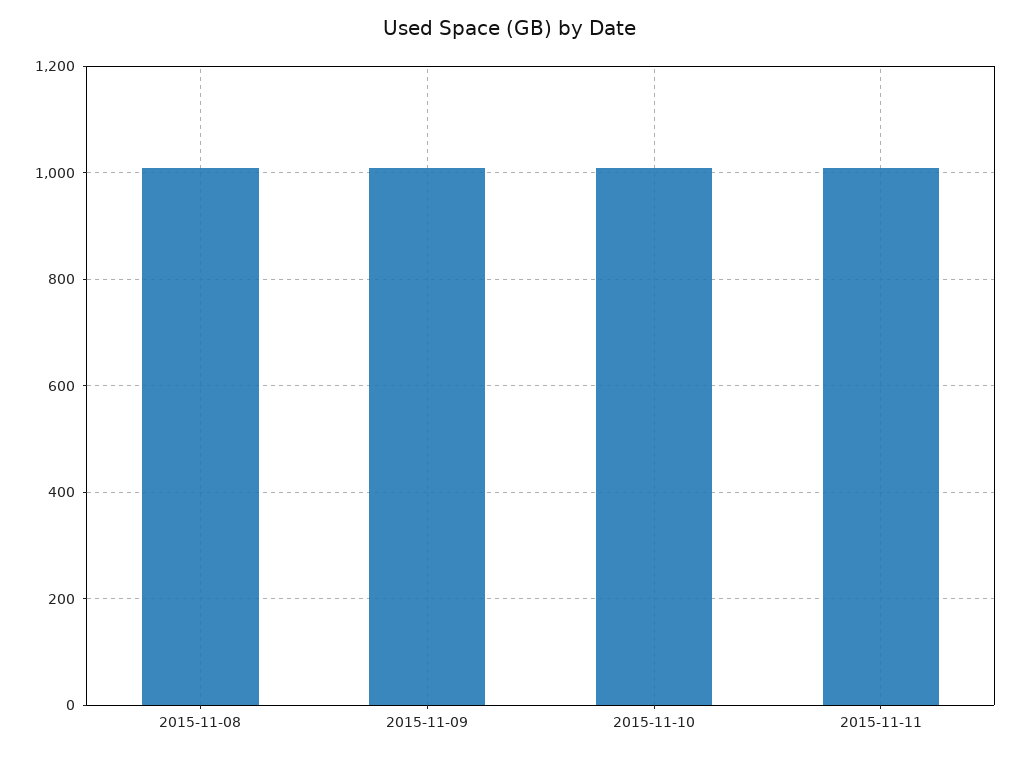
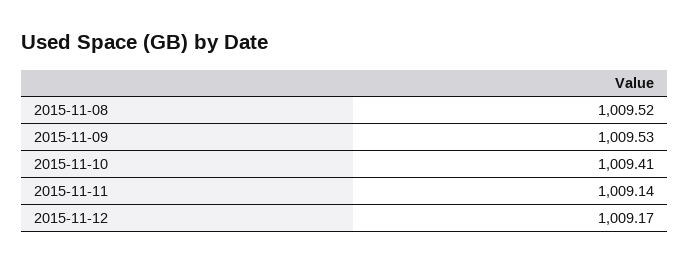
2015-11-12: none -> 1009.17

